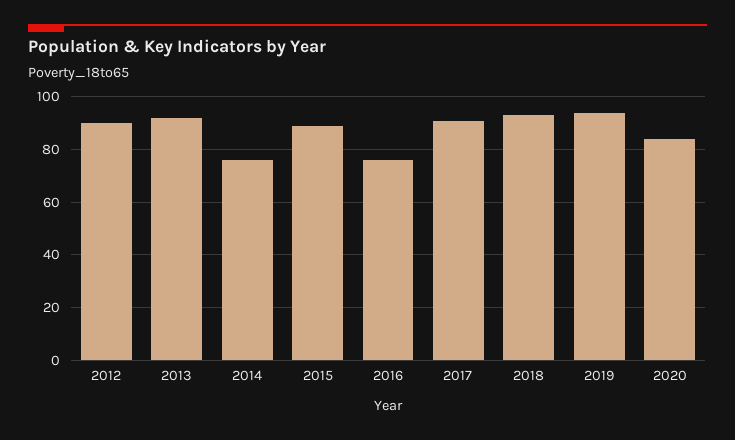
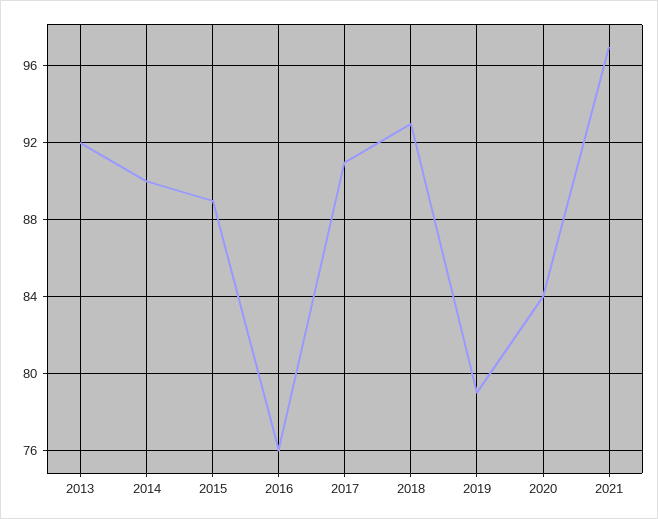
2012: 90 -> none
2014: 75 -> 90
2019: 95 -> 79
2021: none -> 97

